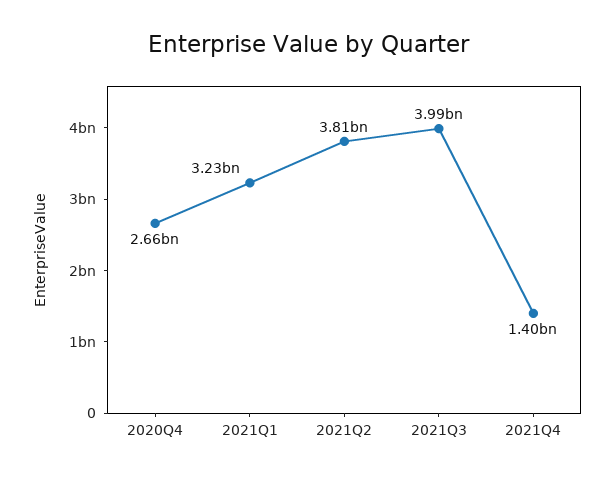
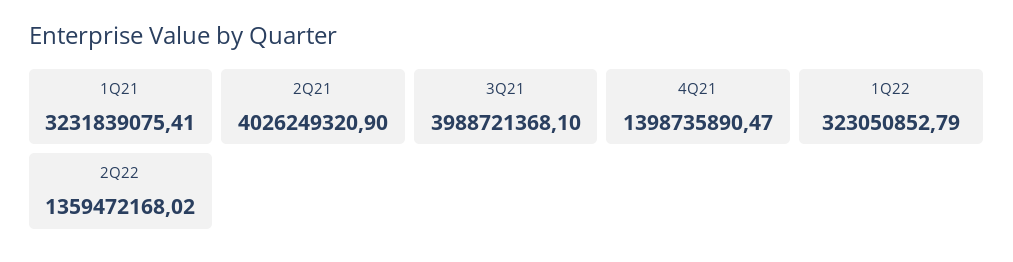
2020Q4: 2660000000 -> none
2021Q2: 3810000000 -> 4026249320.9
1Q22: none -> 323050852.79
2Q22: none -> 1359472168.02

